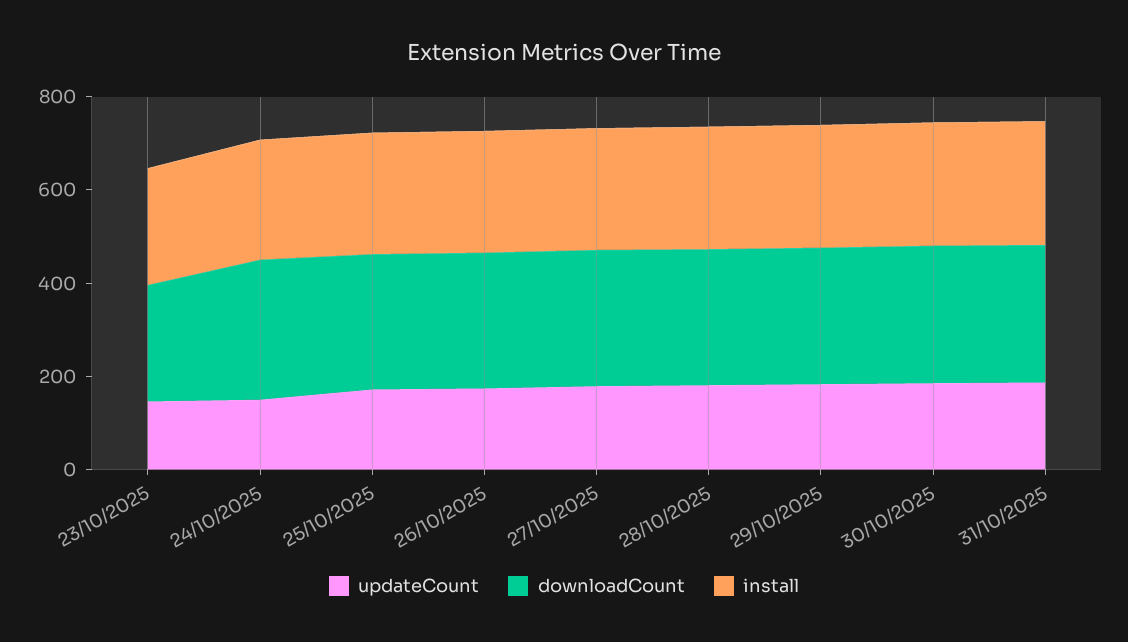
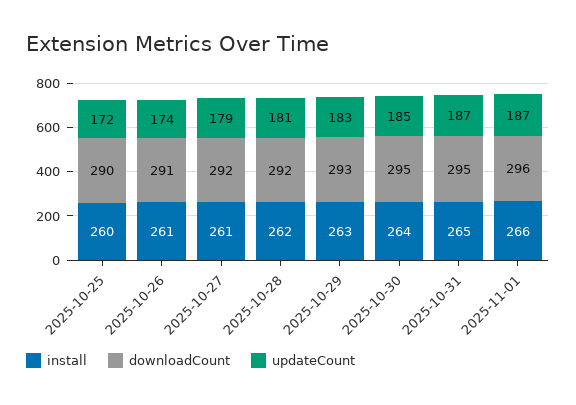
updateCount, 23/10/2025: 150 -> none
downloadCount, 23/10/2025: 250 -> none
install, 23/10/2025: 250 -> none
updateCount, 24/10/2025: 150 -> none
downloadCount, 24/10/2025: 300 -> none
install, 24/10/2025: 250 -> none
install, 2025-11-01: none -> 266
downloadCount, 2025-11-01: none -> 296
updateCount, 2025-11-01: none -> 187

